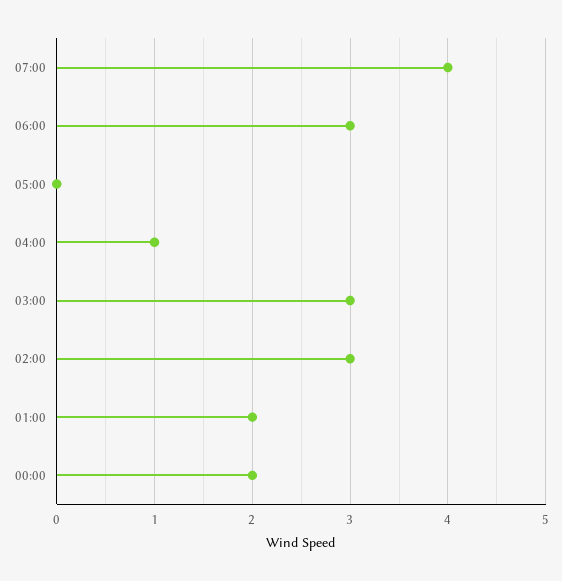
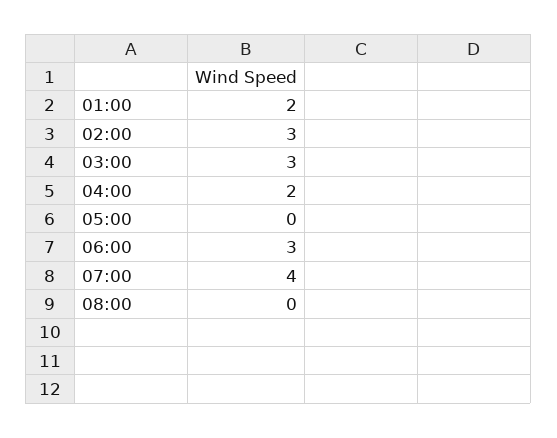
04:00: 1 -> 2
00:00: 2 -> none
08:00: none -> 0

